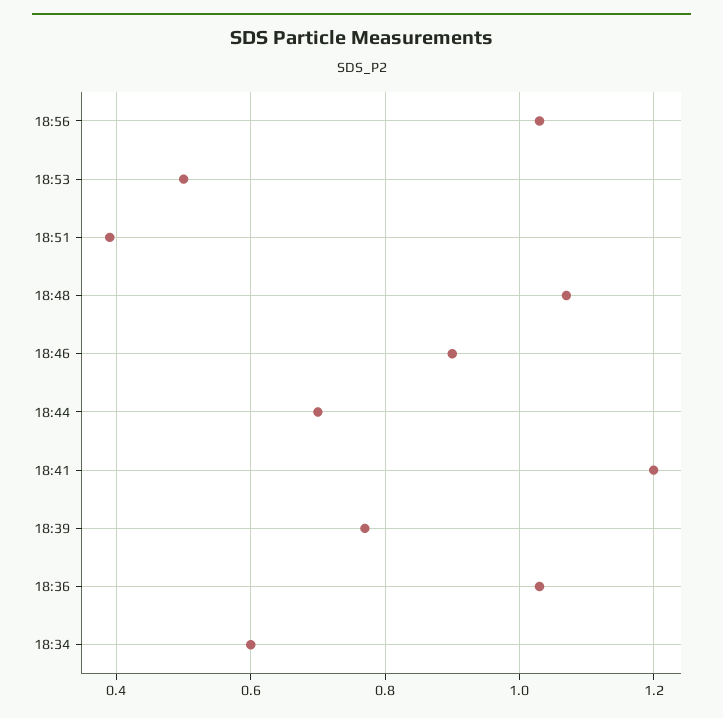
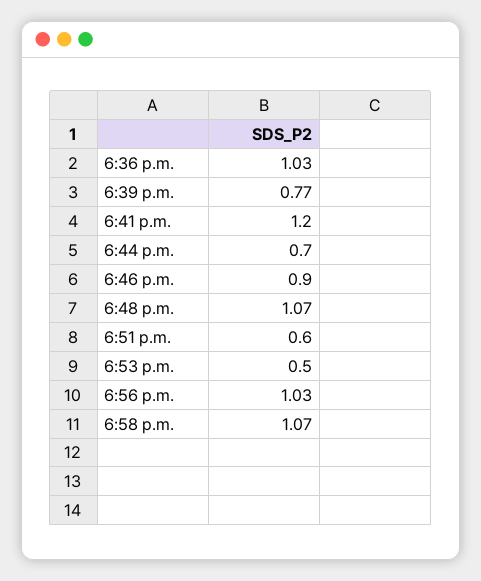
18:51: 0.4 -> 0.6
18:34: 0.6 -> none
6:58 p.m.: none -> 1.07

